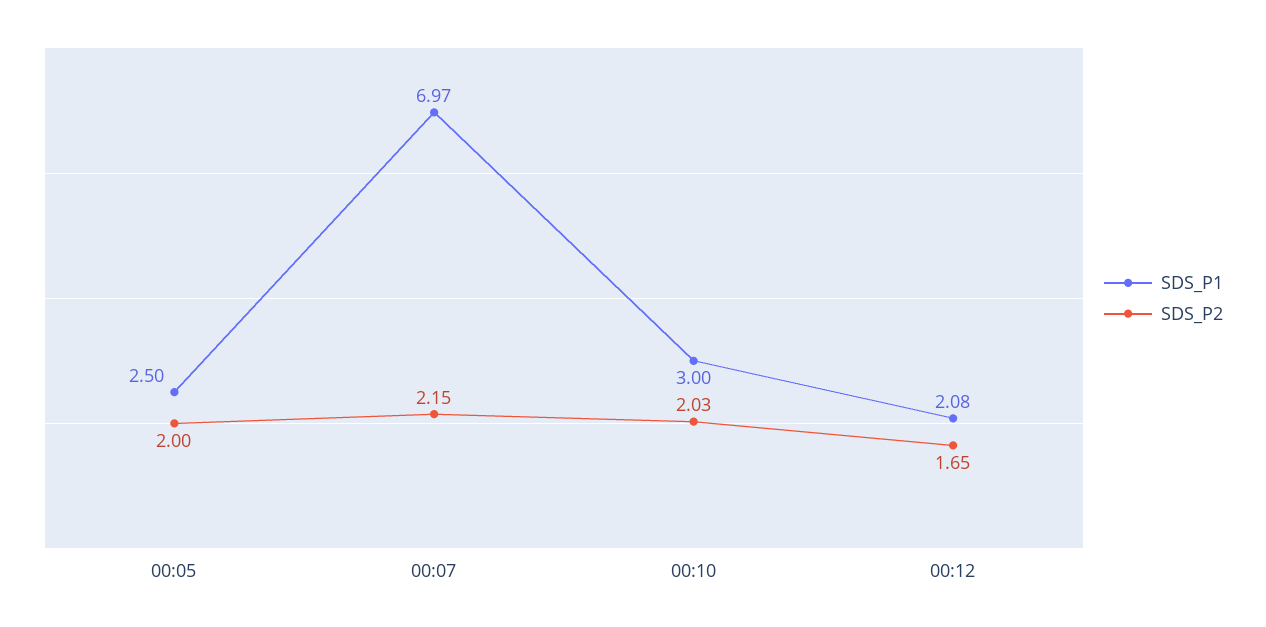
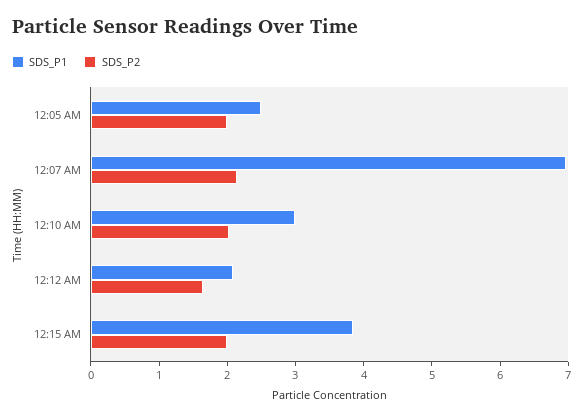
SDS_P1, 12:15 AM: none -> 3.8
SDS_P2, 12:15 AM: none -> 2

